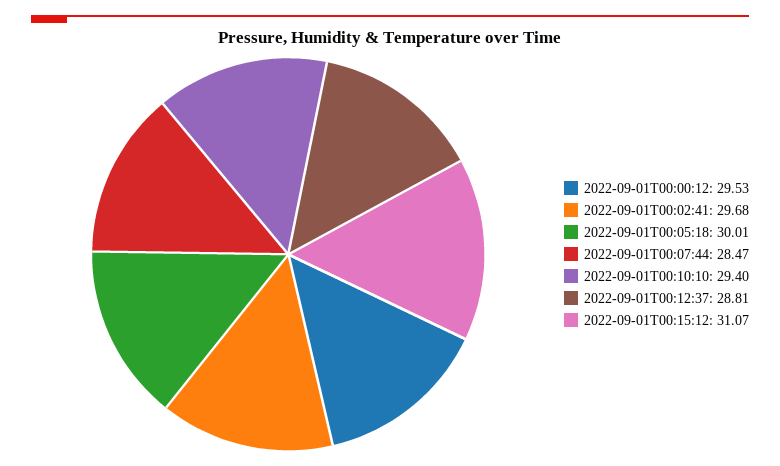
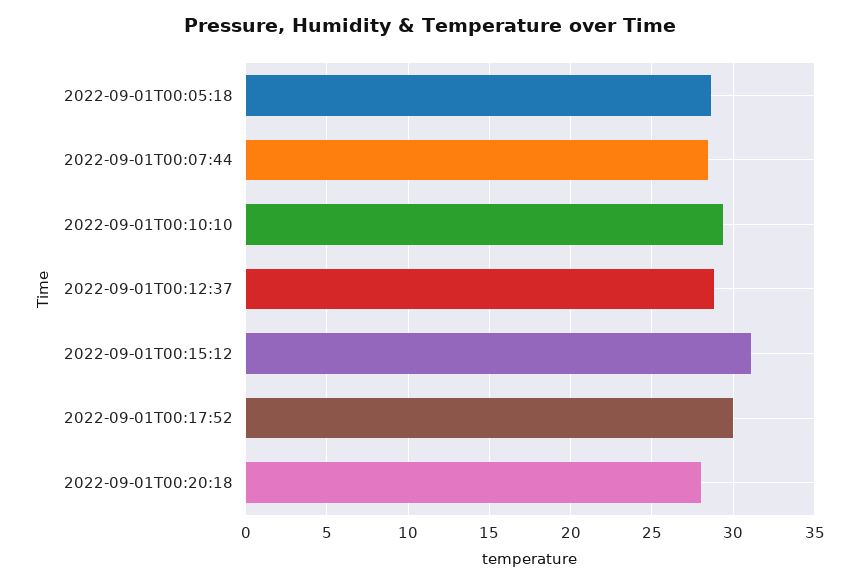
2022-09-01T00:00:12: 29.53 -> none
2022-09-01T00:02:41: 29.68 -> none
2022-09-01T00:05:18: 30.01 -> 28.5
2022-09-01T00:17:52: none -> 30
2022-09-01T00:20:18: none -> 28

